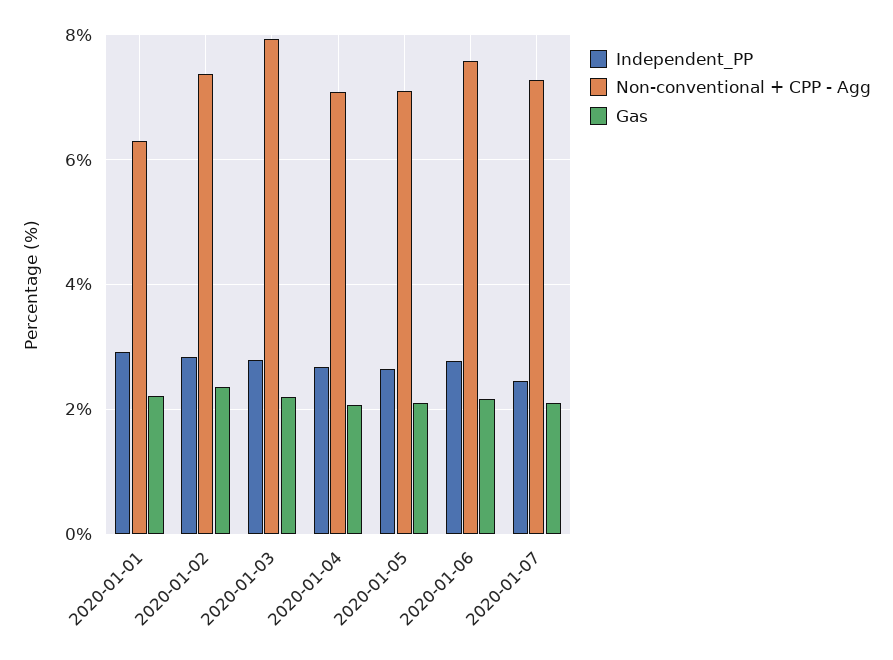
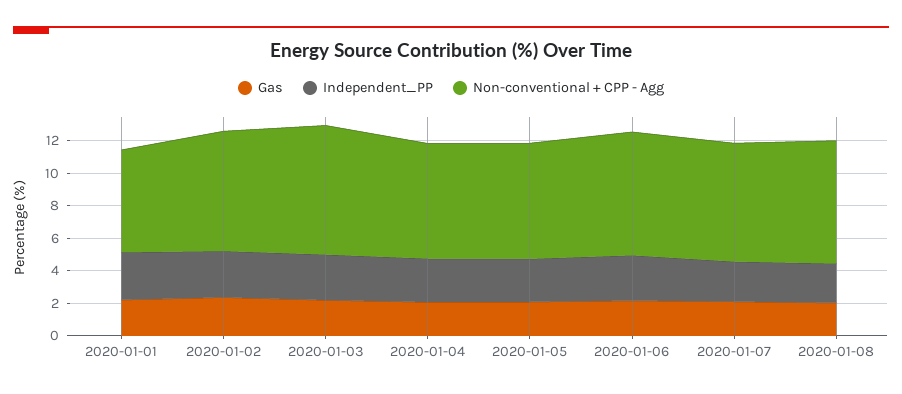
Gas, 2020-01-08: none -> 2
Independent_PP, 2020-01-08: none -> 2.5
Non-conventional + CPP - Agg, 2020-01-08: none -> 7.5

